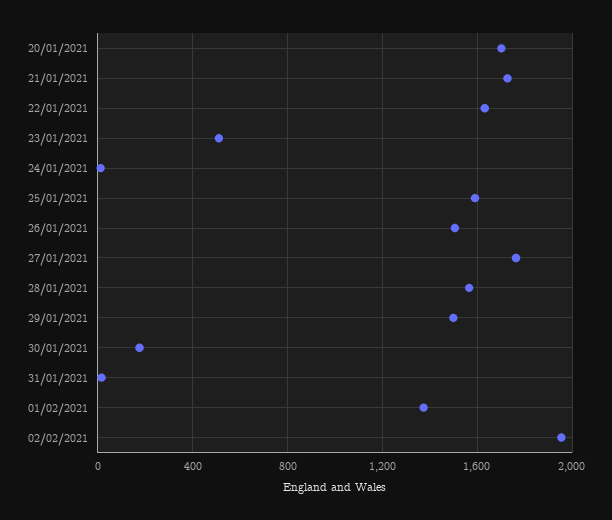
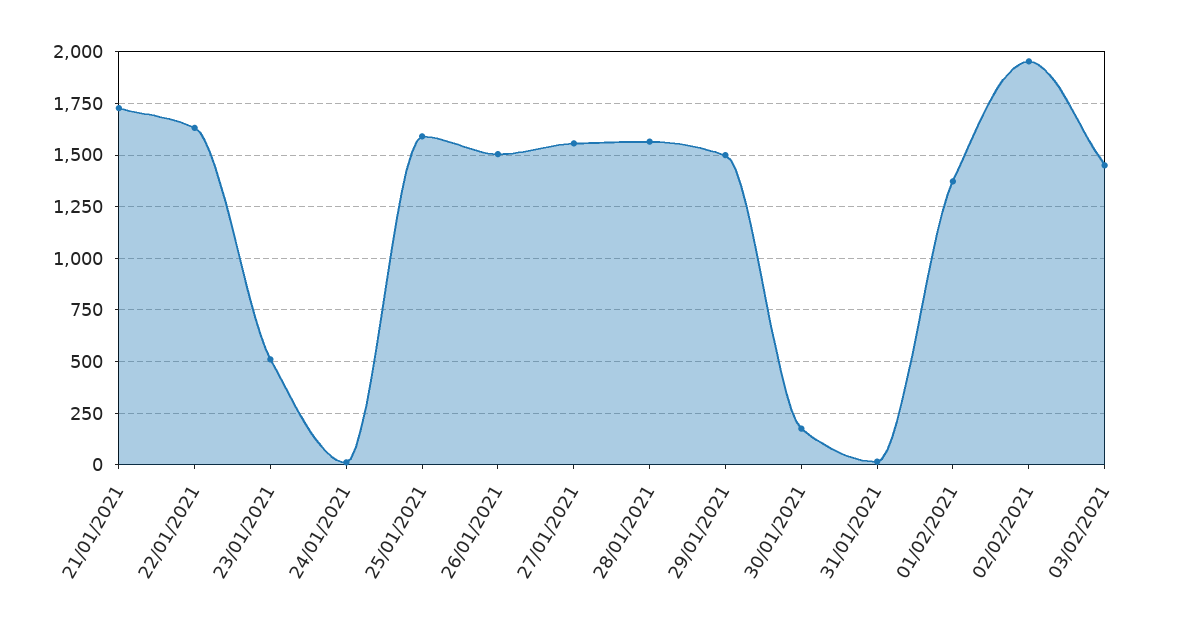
20/01/2021: 1700 -> none
27/01/2021: 1750 -> 1550
03/02/2021: none -> 1450

